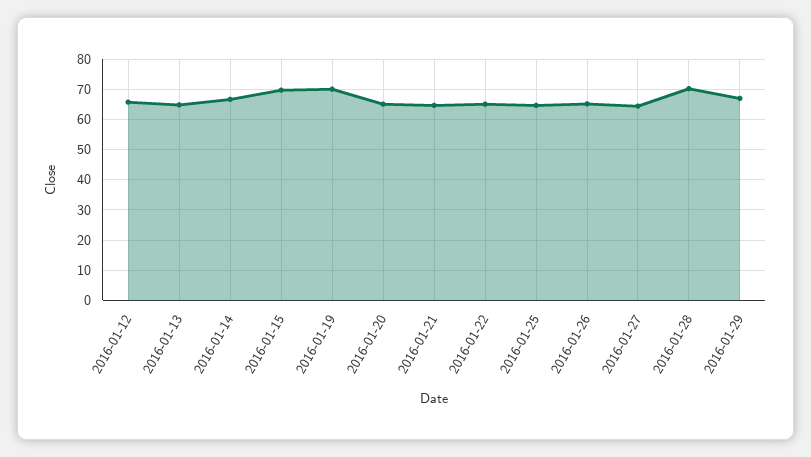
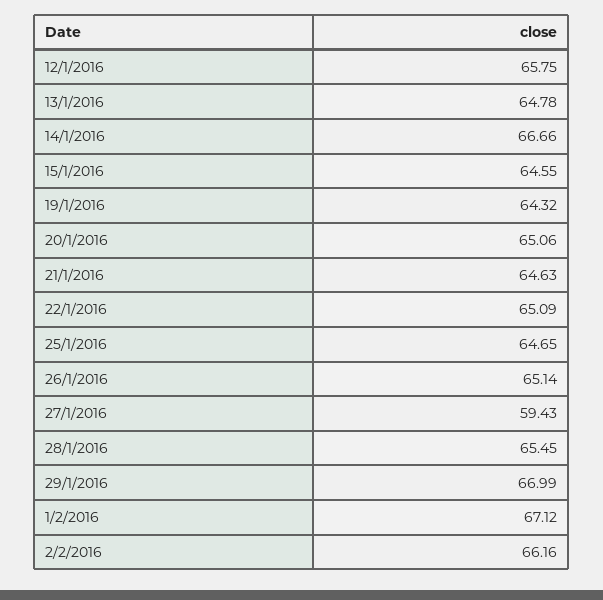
2016-01-15: 70 -> 64.55
2016-01-19: 70 -> 64.32
2016-01-27: 64 -> 59.43
2016-01-28: 70 -> 65.45
1/2/2016: none -> 67.12
2/2/2016: none -> 66.16

